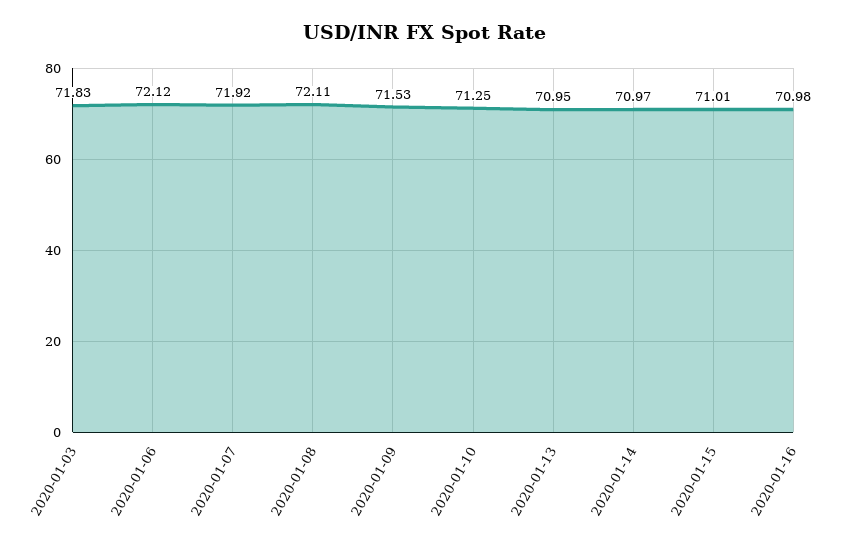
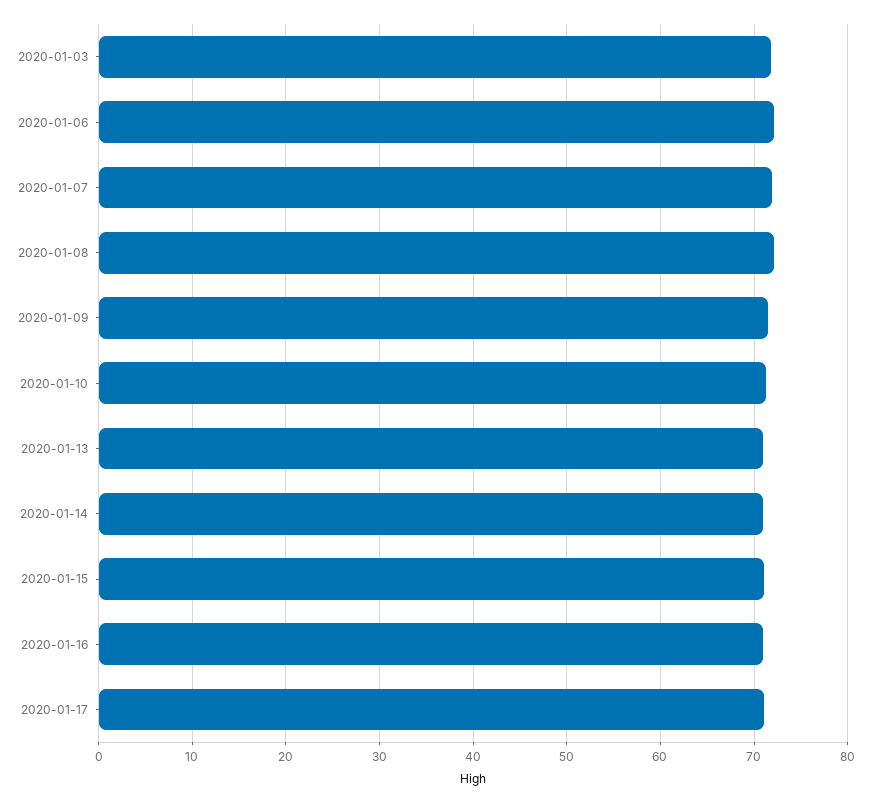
2020-01-17: none -> 71

